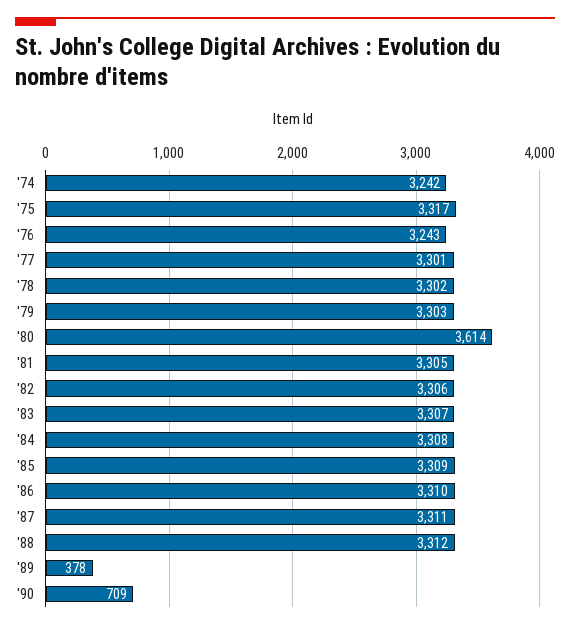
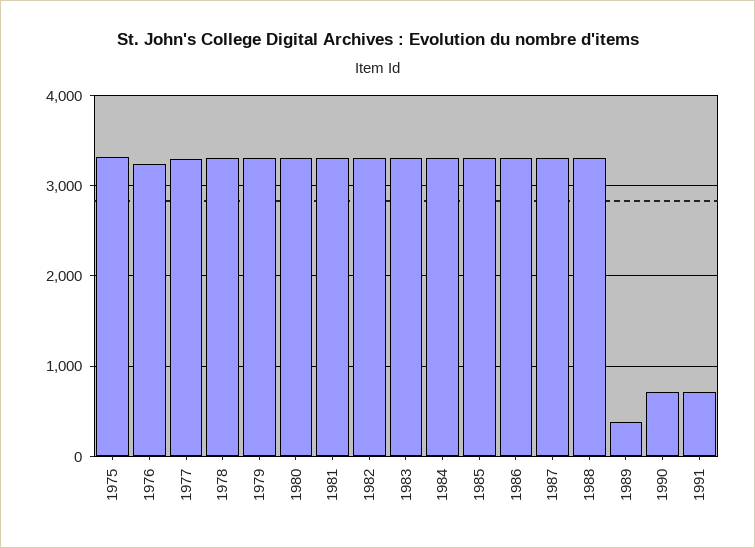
'74: 3242 -> none
'80: 3614 -> 3300
1991: none -> 700

